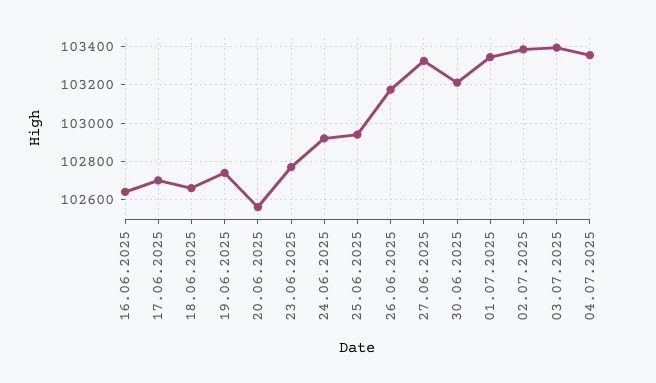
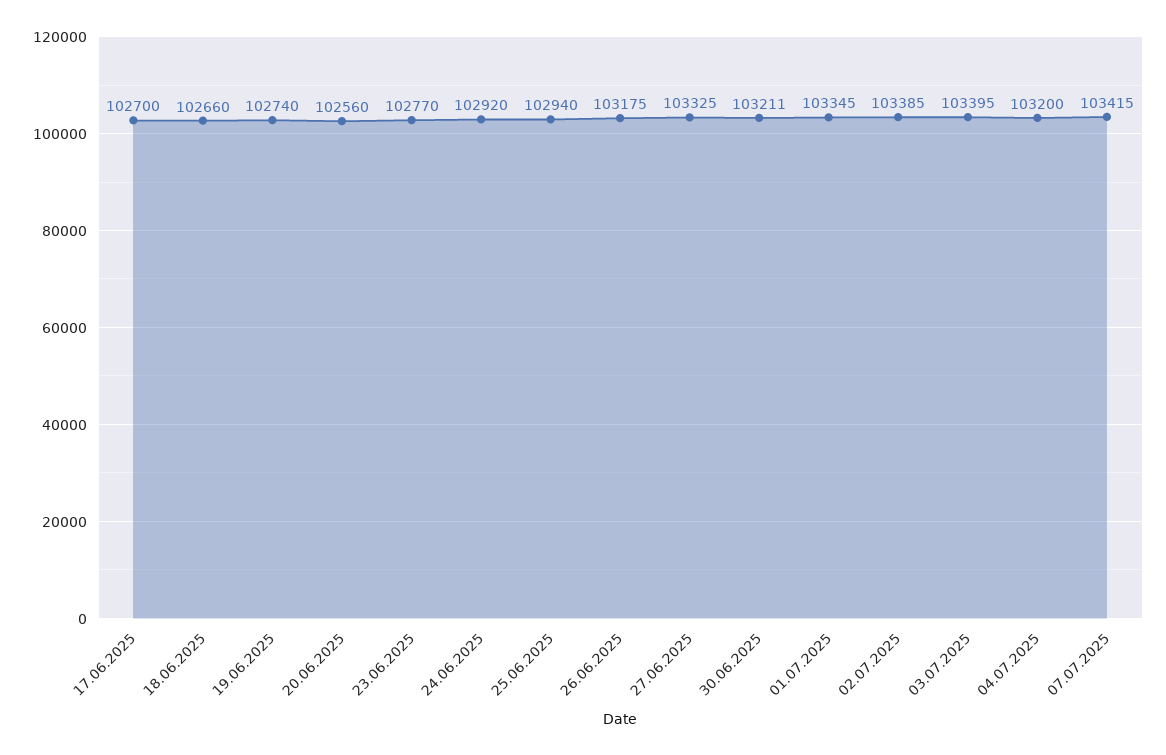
16.06.2025: 102650 -> none
04.07.2025: 103350 -> 103200
07.07.2025: none -> 103415

